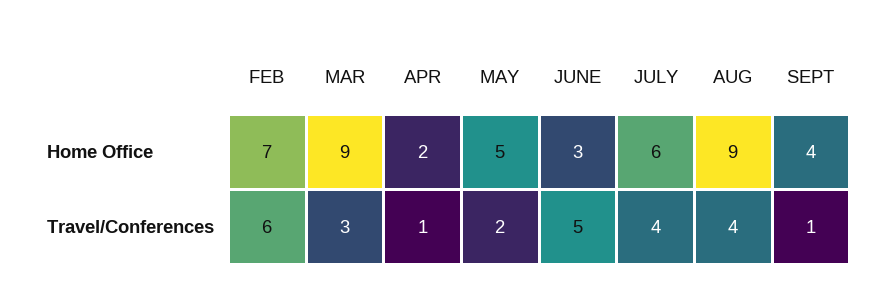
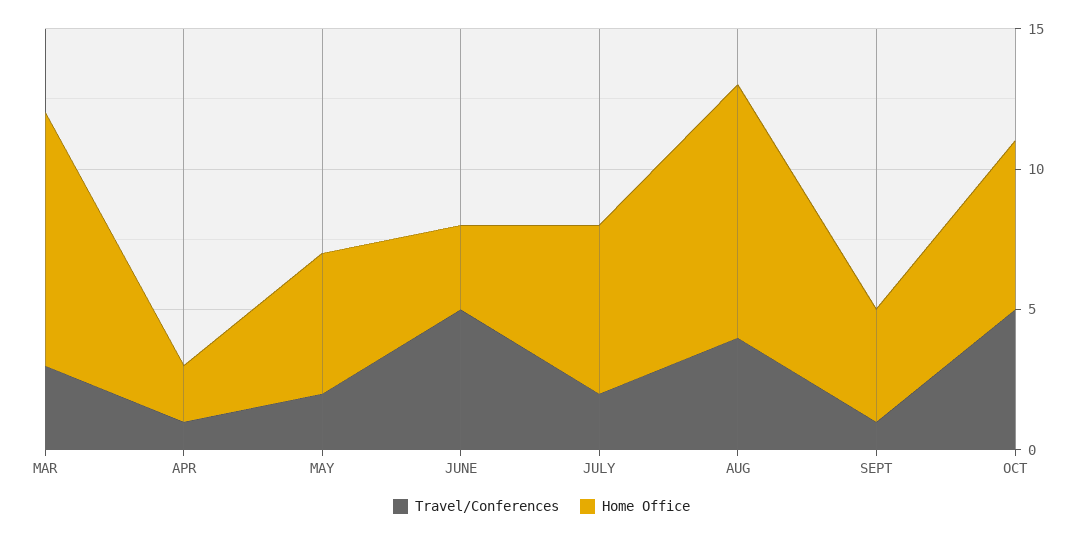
Home Office, FEB: 7 -> none
Travel/Conferences, FEB: 6 -> none
Travel/Conferences, JULY: 4 -> 2
Travel/Conferences, OCT: none -> 5
Home Office, OCT: none -> 6

